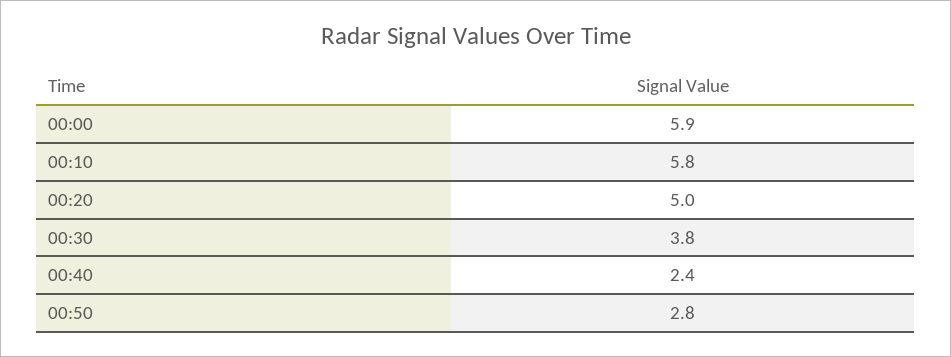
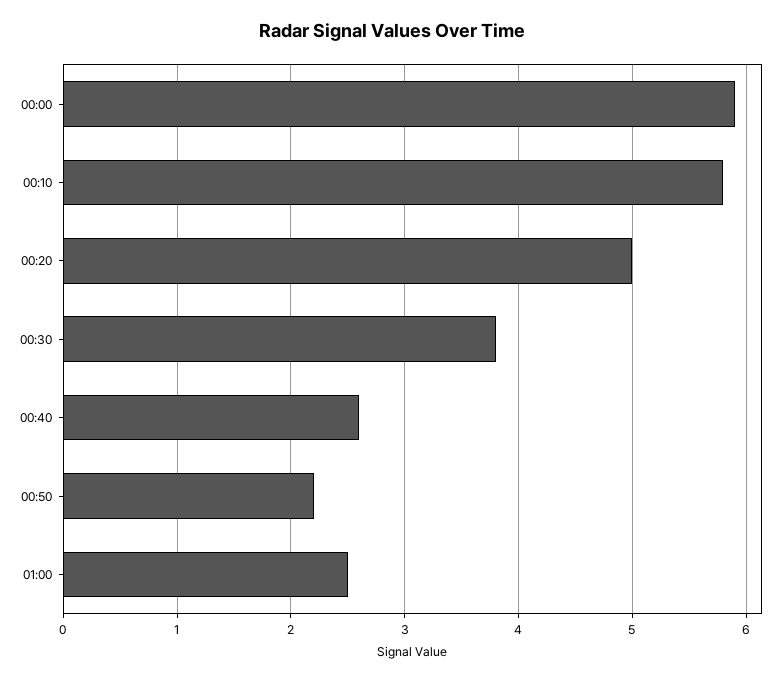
00:40: 2.4 -> 2.6
00:50: 2.8 -> 2.2
01:00: none -> 2.5

